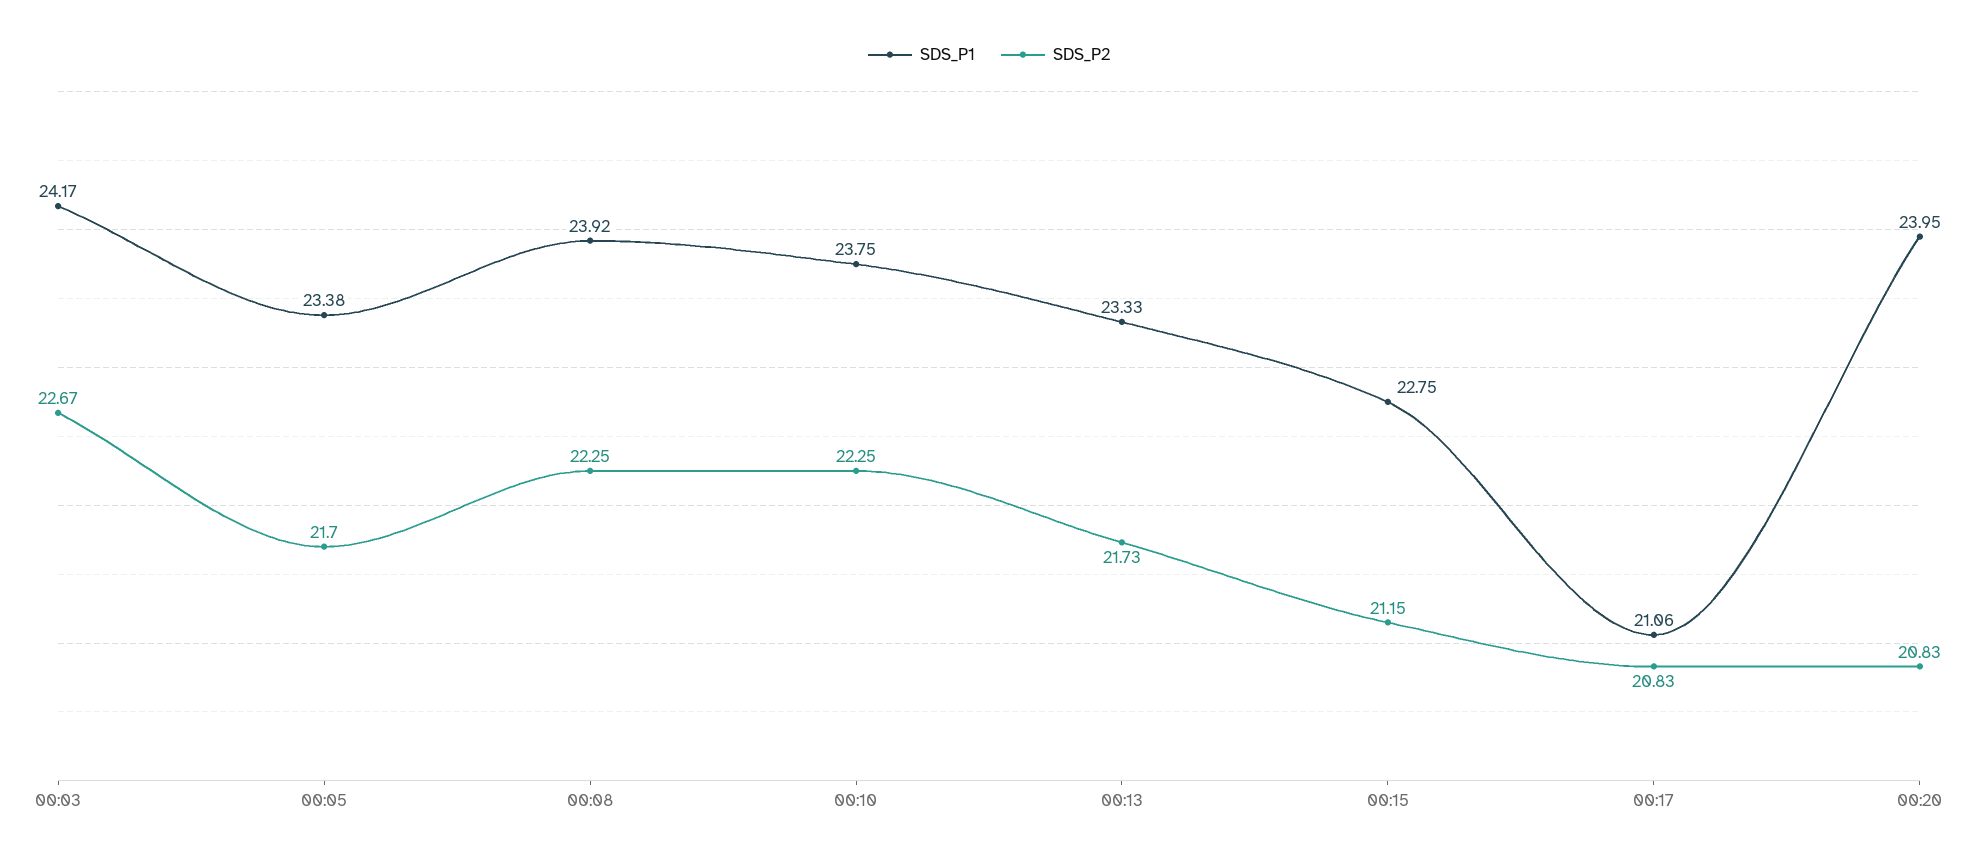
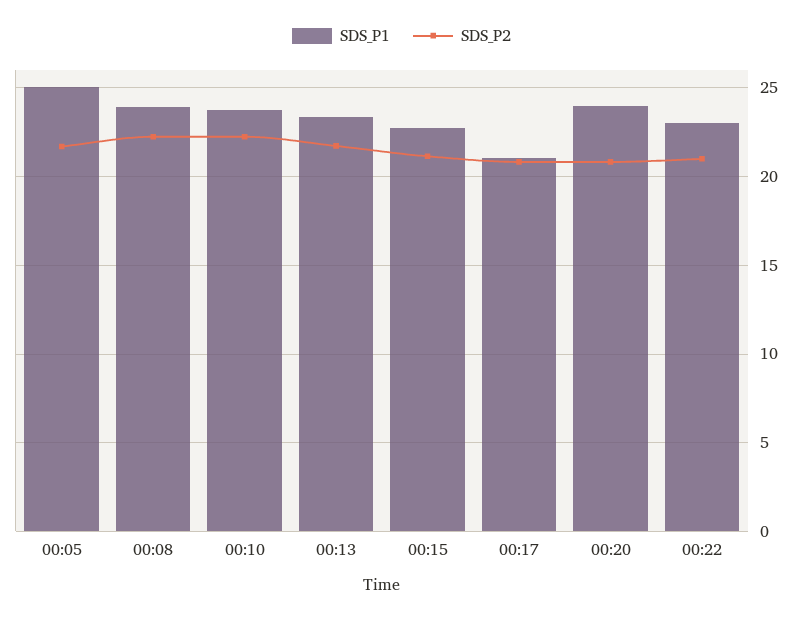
SDS_P1, 00:03: 24.17 -> none
SDS_P2, 00:03: 22.67 -> none
SDS_P1, 00:05: 23.38 -> 25
SDS_P1, 00:22: none -> 23
SDS_P2, 00:22: none -> 21

